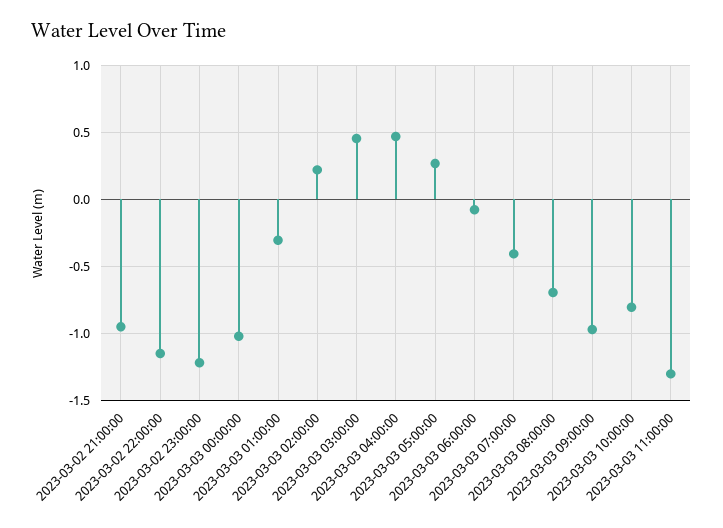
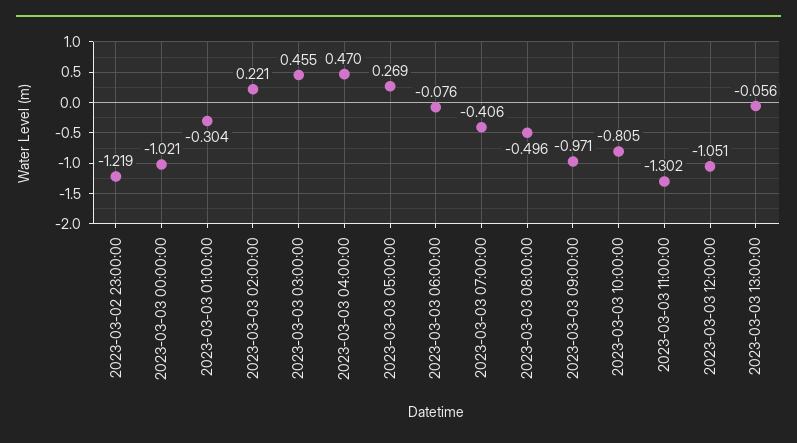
2023-03-02 21:00:00: -0.95 -> none
2023-03-02 22:00:00: -1.15 -> none
2023-03-03 08:00:00: -0.7 -> -0.496
2023-03-03 12:00:00: none -> -1.051
2023-03-03 13:00:00: none -> -0.056

